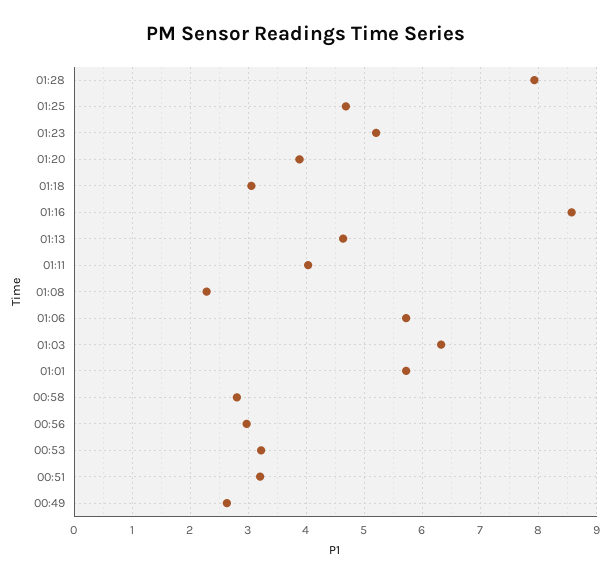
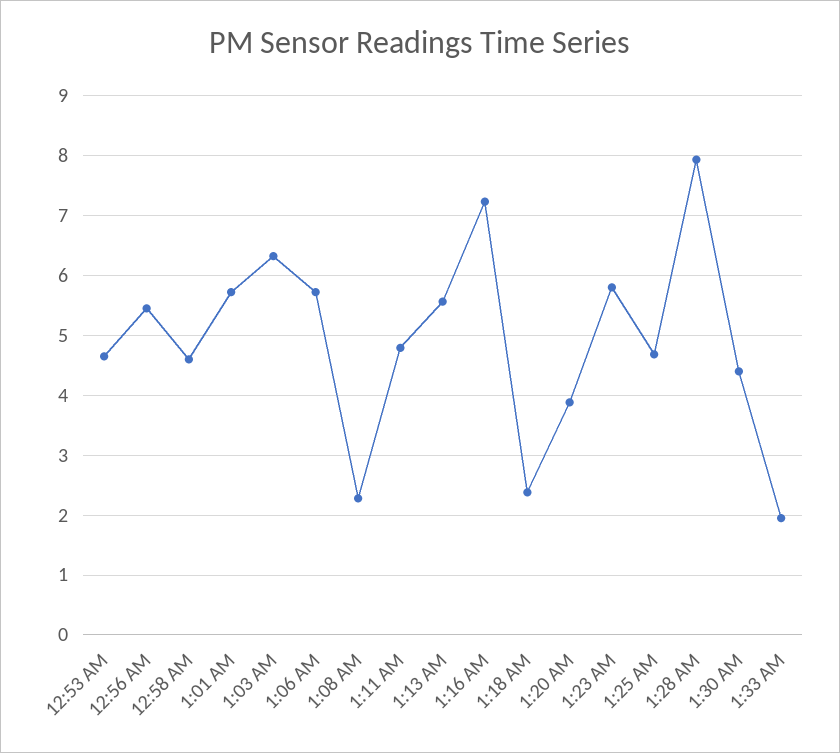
01:23: 5.2 -> 5.8
01:18: 3 -> 2.4
01:16: 8.6 -> 7.2
01:13: 4.6 -> 5.6
01:11: 4 -> 4.8
00:58: 2.8 -> 4.6
00:56: 3 -> 5.4
00:53: 3.2 -> 4.6
00:51: 3.2 -> none
00:49: 2.6 -> none
1:30 AM: none -> 4.4
1:33 AM: none -> 2

